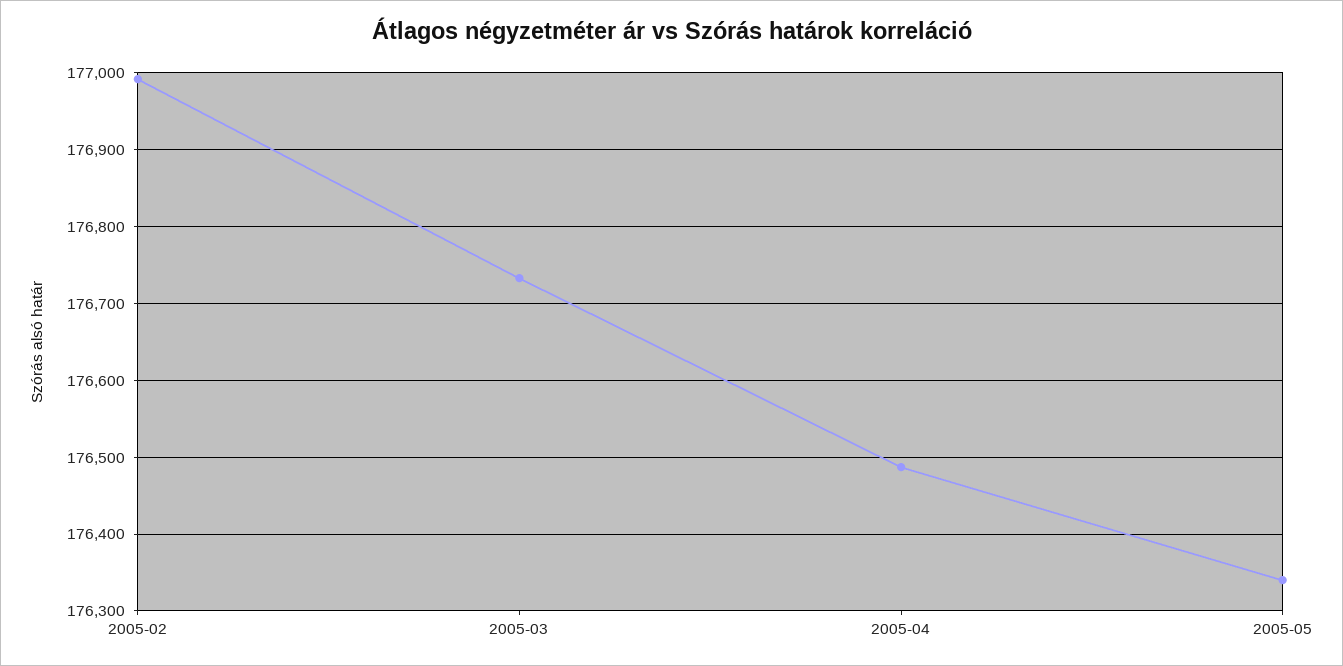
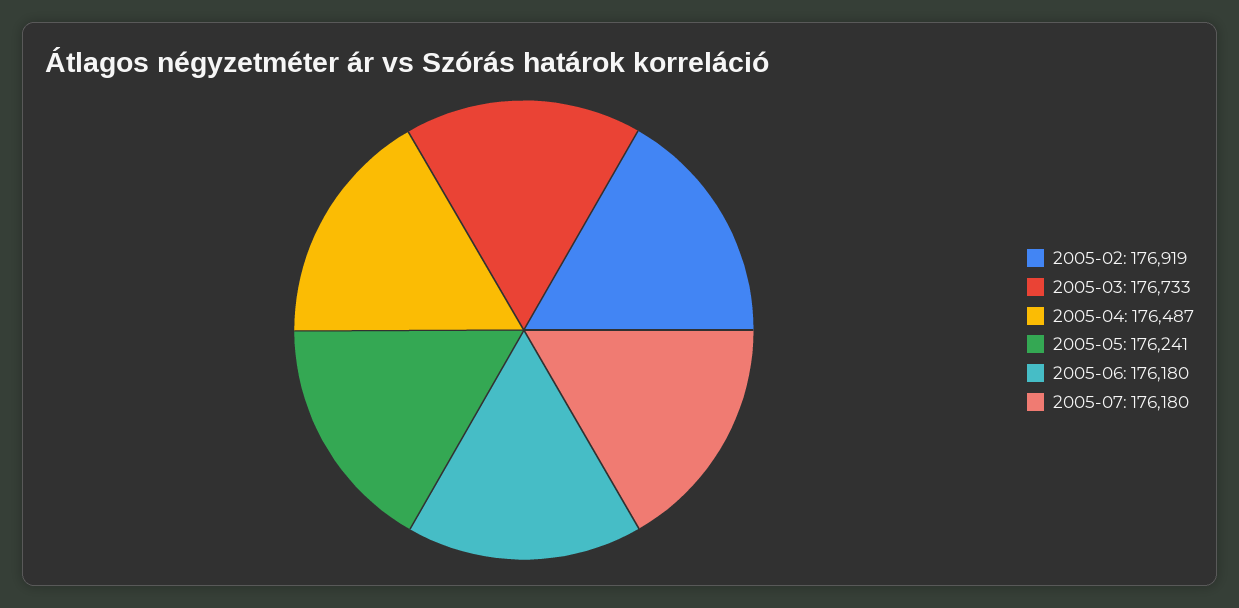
2005-02: 176990 -> 176919
2005-05: 176340 -> 176241
2005-06: none -> 176180
2005-07: none -> 176180

